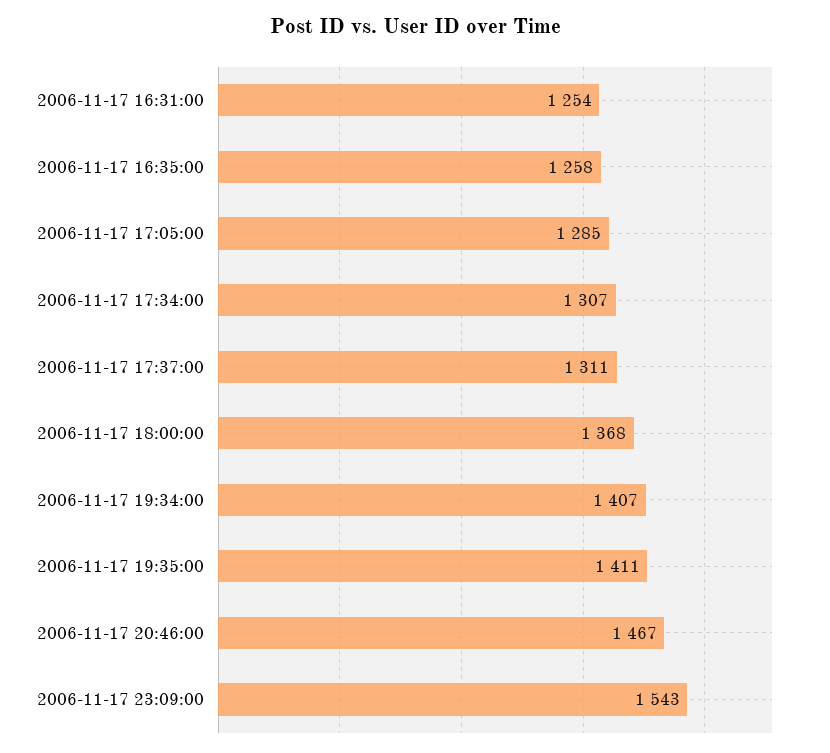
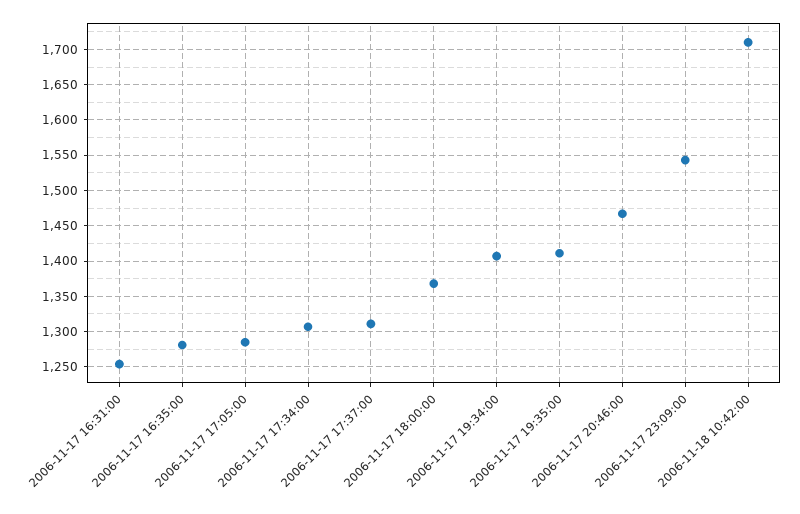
2006-11-17 16:35:00: 1258 -> 1280
2006-11-18 10:42:00: none -> 1710

